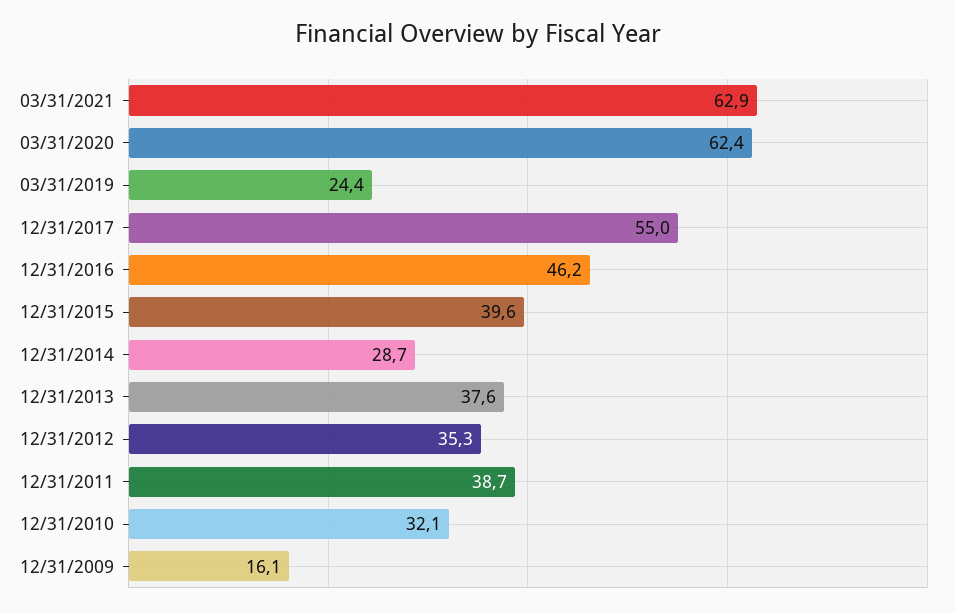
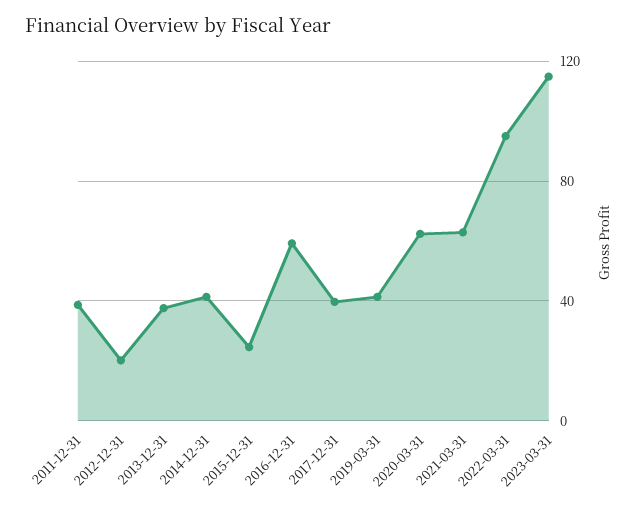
03/31/2019: 24.4 -> 40
12/31/2017: 55 -> 40
12/31/2016: 46.2 -> 60
12/31/2015: 39.6 -> 25
12/31/2014: 28.7 -> 40
12/31/2012: 35.3 -> 20
12/31/2010: 32.1 -> none
12/31/2009: 16.1 -> none
2022-03-31: none -> 95
2023-03-31: none -> 115

